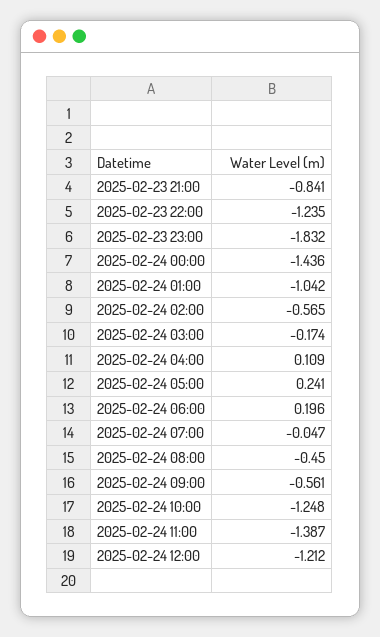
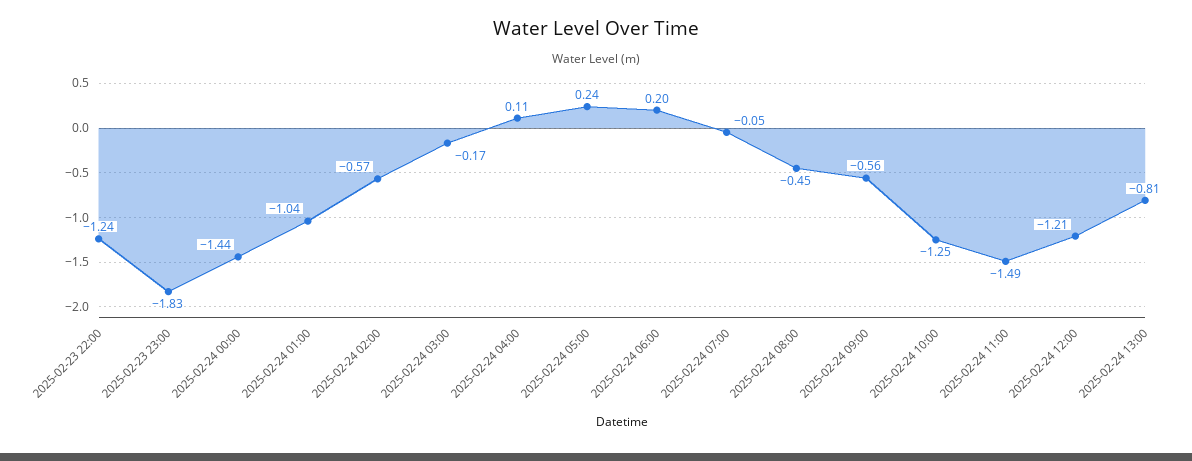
2025-02-23 21:00: -0.841 -> none
2025-02-24 11:00: -1.387 -> -1.49
2025-02-24 13:00: none -> -0.81

